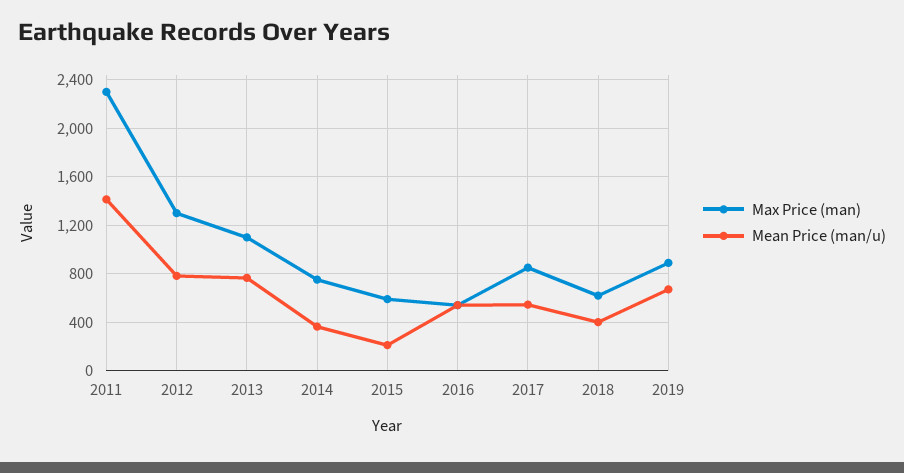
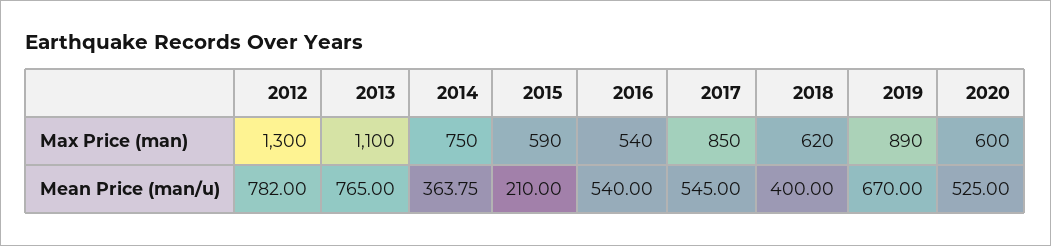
Max Price (man), 2011: 2300 -> none
Mean Price (man/u), 2011: 1400 -> none
Max Price (man), 2020: none -> 600
Mean Price (man/u), 2020: none -> 525

